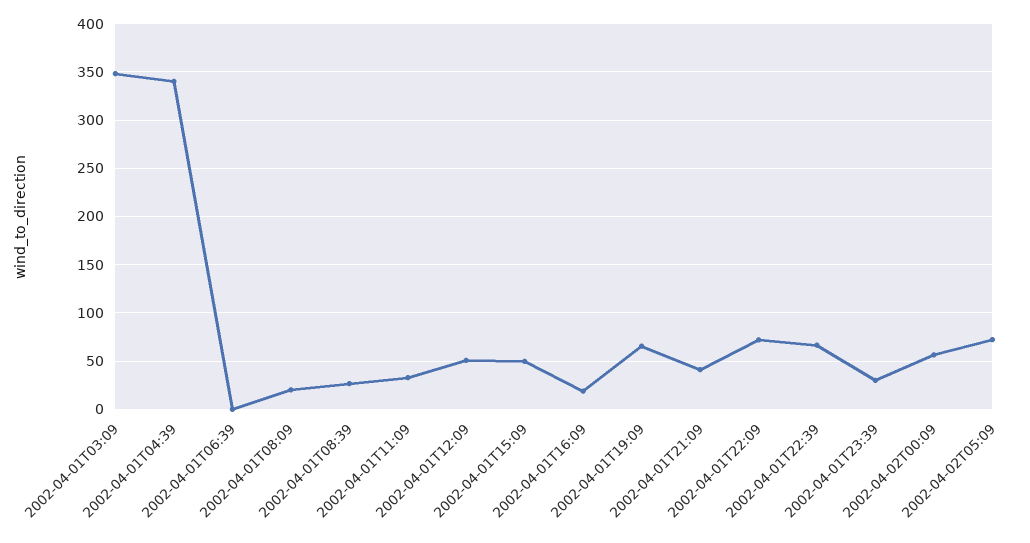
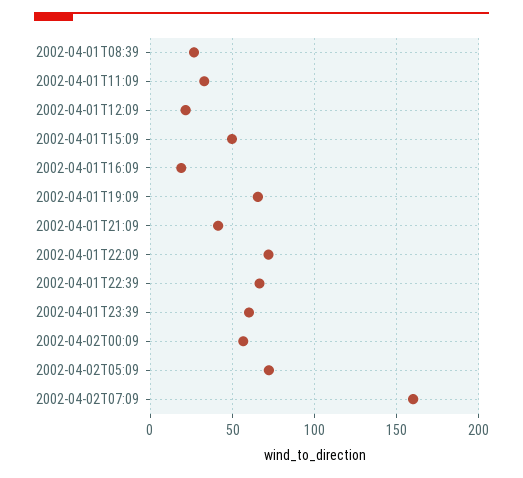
2002-04-01T03:09: 350 -> none
2002-04-01T04:39: 340 -> none
2002-04-01T06:39: 0 -> none
2002-04-01T08:09: 20 -> none
2002-04-01T12:09: 50 -> 20
2002-04-01T23:39: 30 -> 60
2002-04-02T07:09: none -> 160

